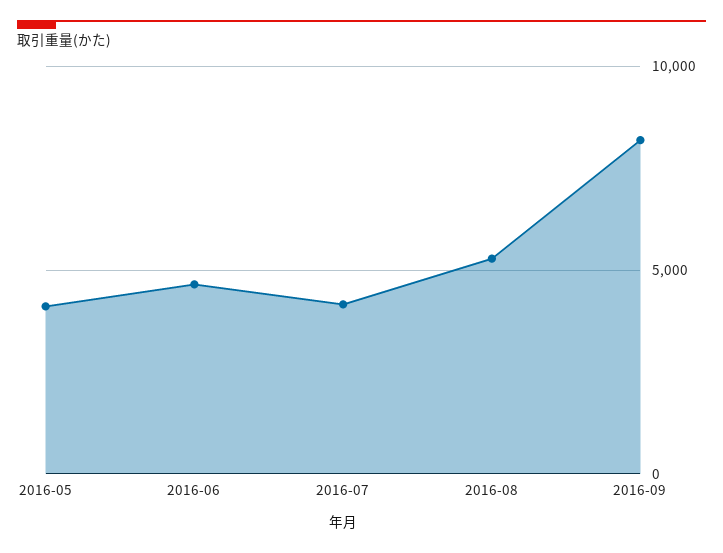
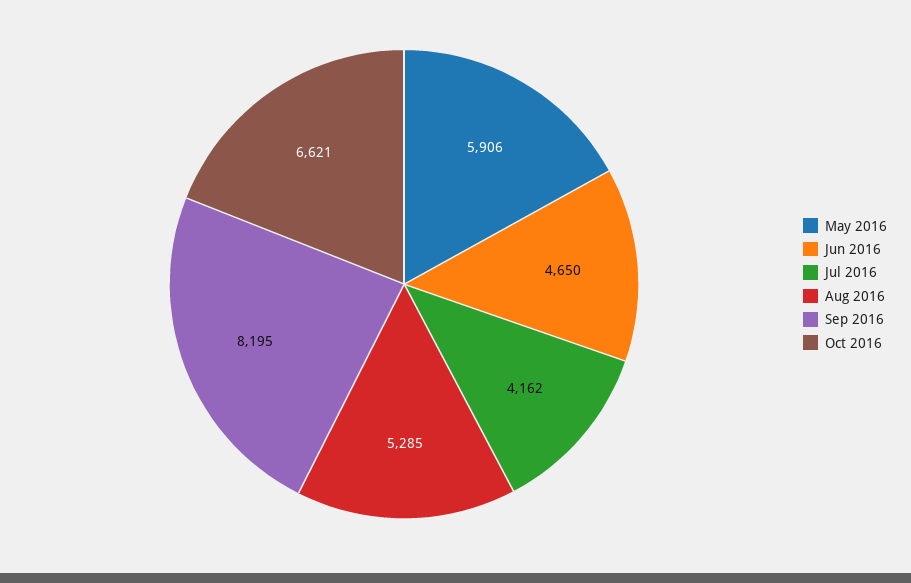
2016-05: 4000 -> 5906
Oct 2016: none -> 6621

